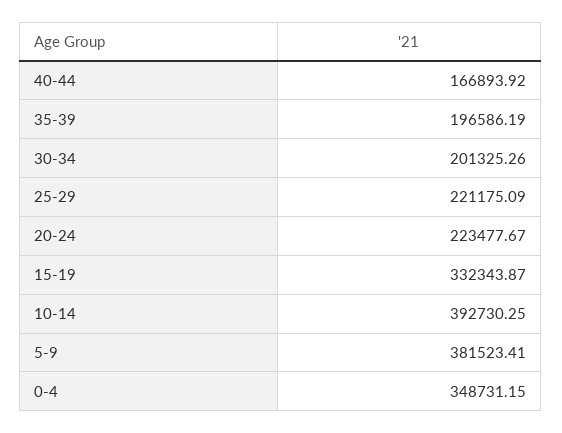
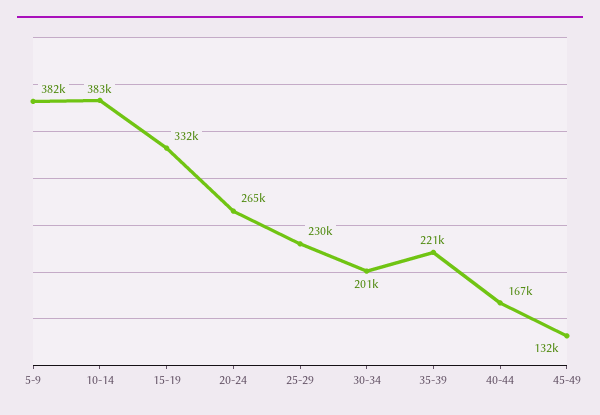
35-39: 196586.19 -> 221000
25-29: 221175.09 -> 230000
20-24: 223477.67 -> 265000
10-14: 392730.25 -> 383000
0-4: 348731.15 -> none
45-49: none -> 132000

